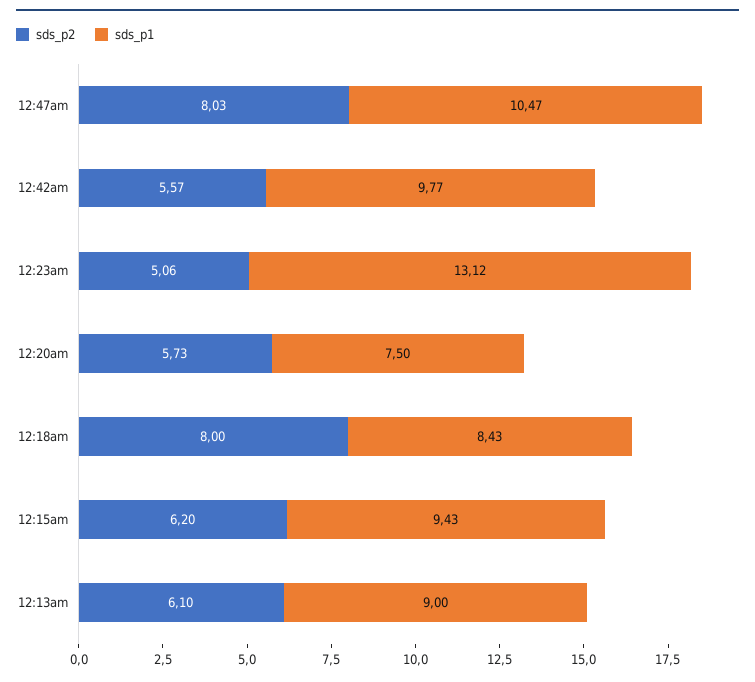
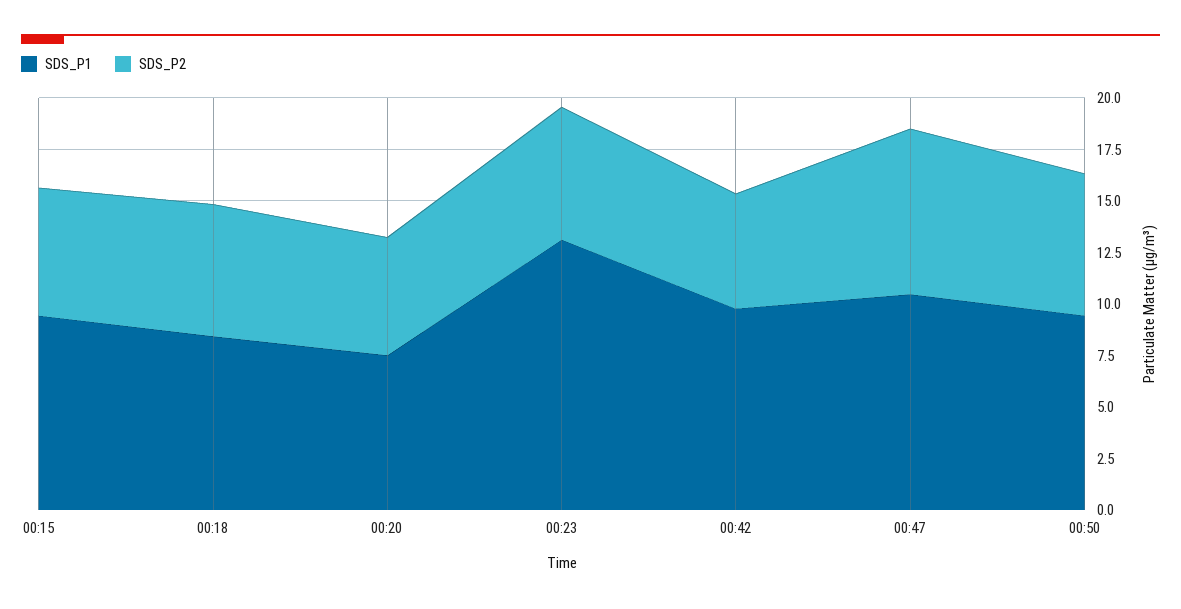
sds_p2, 12:23am: 5.06 -> 6.5
sds_p2, 12:18am: 8 -> 6.5
sds_p2, 12:13am: 6.1 -> none
sds_p1, 12:13am: 9 -> none
sds_p1, 00:50: none -> 9.5
sds_p2, 00:50: none -> 7

